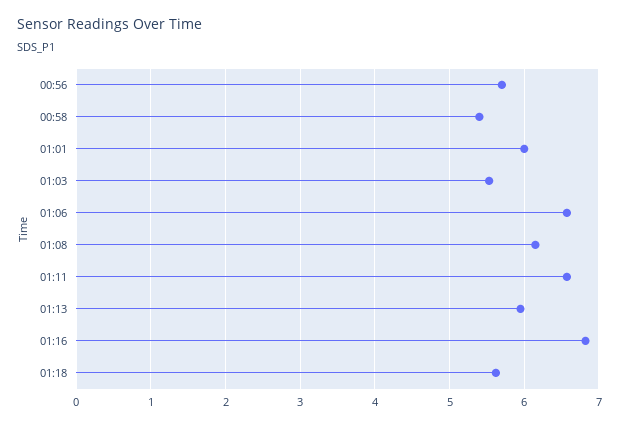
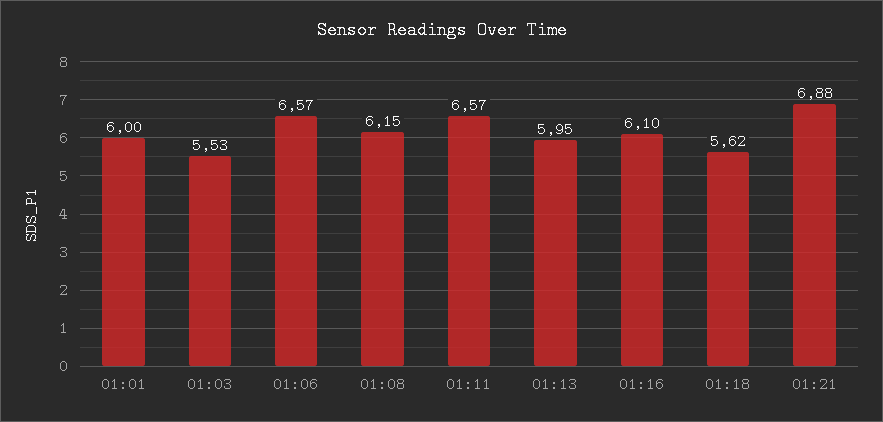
00:56: 5.7 -> none
00:58: 5.4 -> none
01:16: 6.8 -> 6.1
01:21: none -> 6.88

